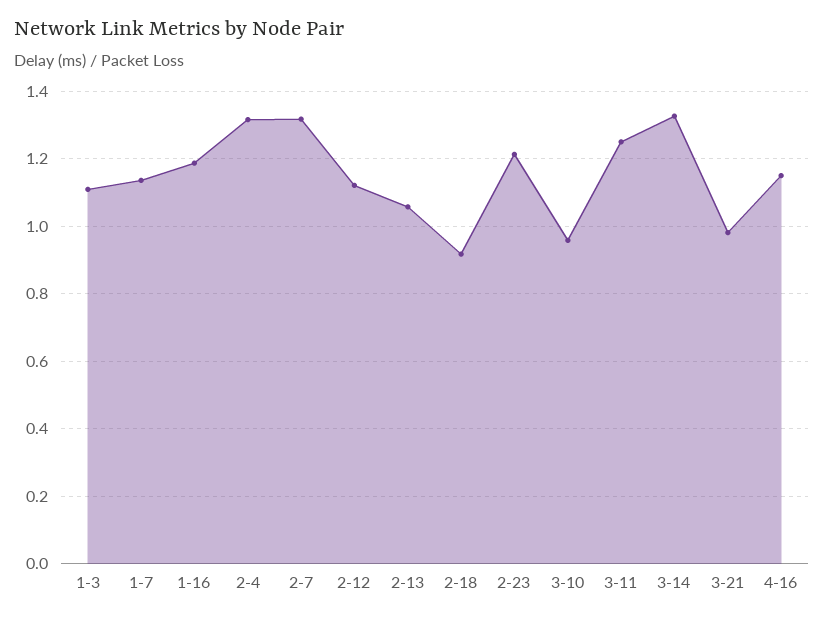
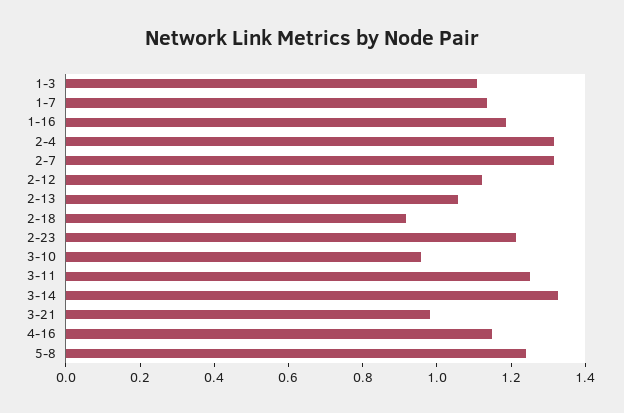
5-8: none -> 1.25

